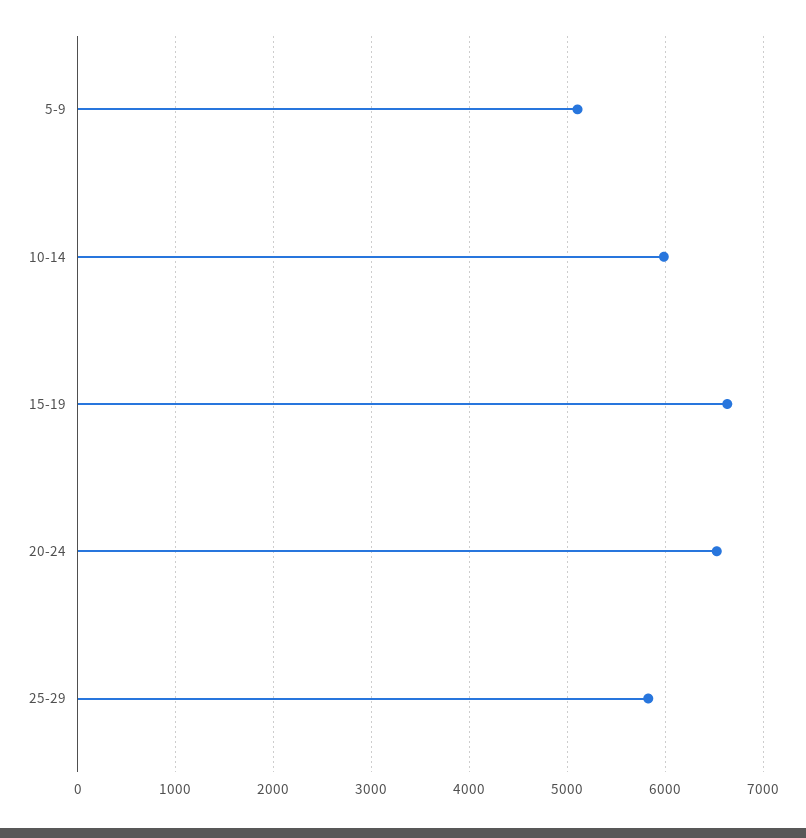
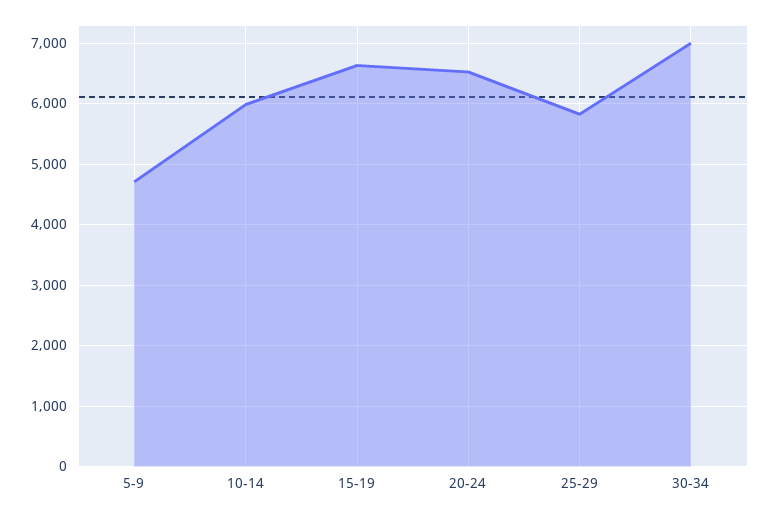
5-9: 5100 -> 4700
30-34: none -> 7000

